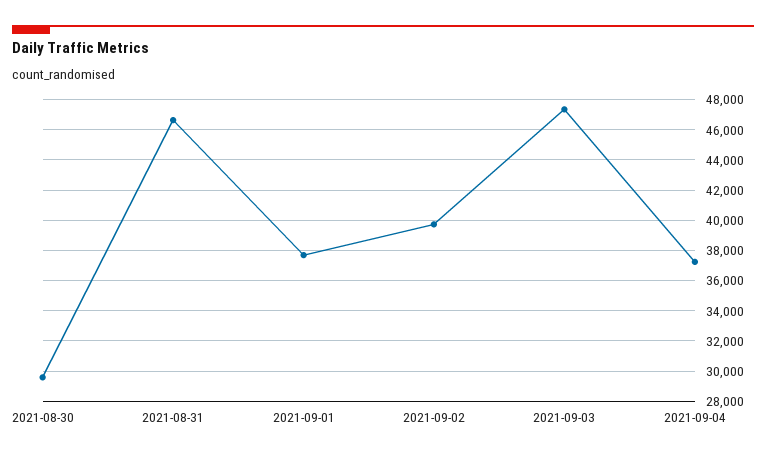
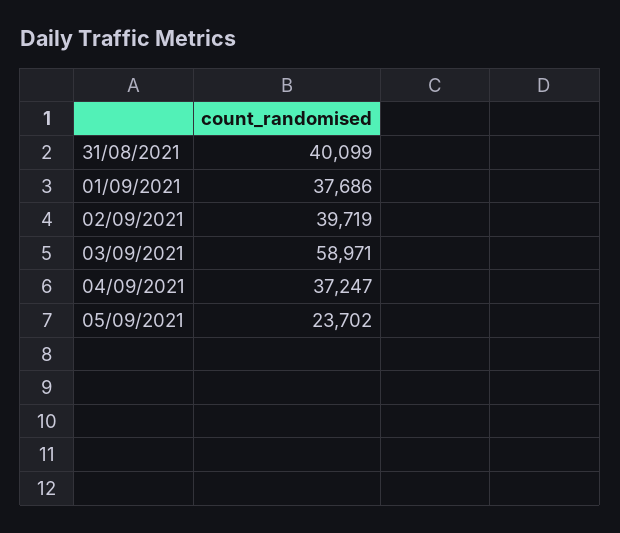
2021-08-30: 29500 -> none
2021-08-31: 46500 -> 40099
2021-09-03: 47500 -> 58971
05/09/2021: none -> 23702

